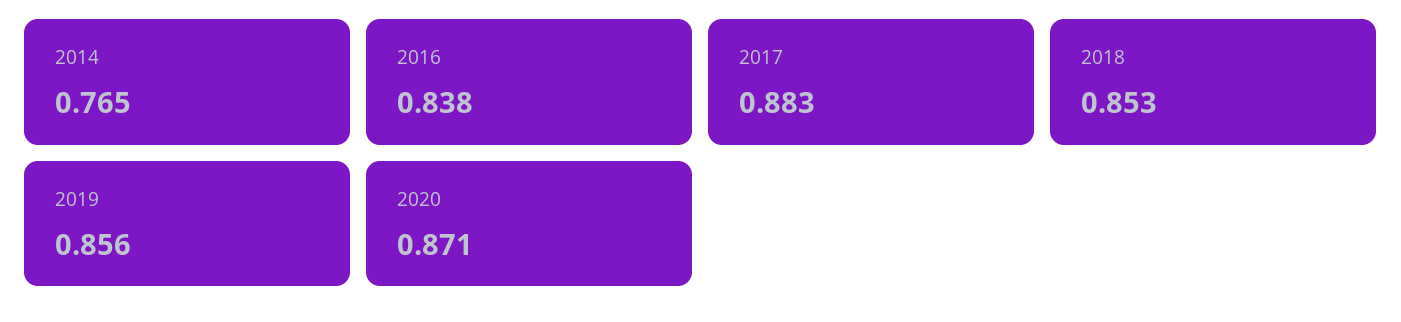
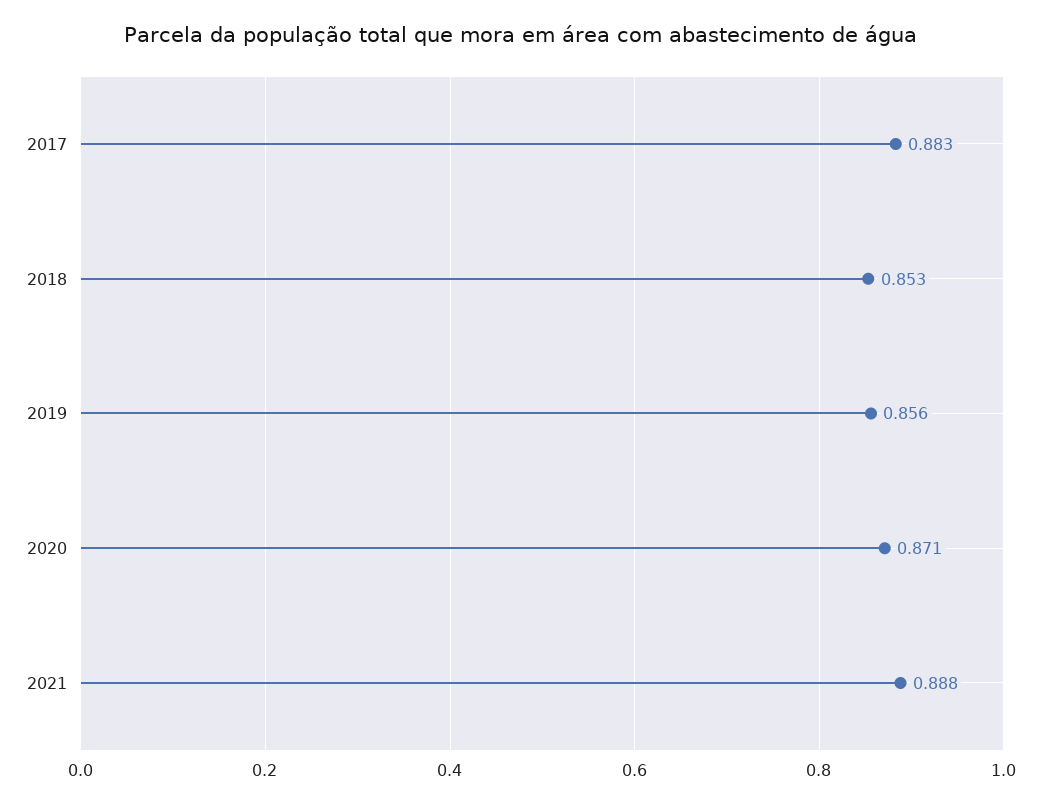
2014: 0.765 -> none
2016: 0.838 -> none
2021: none -> 0.888

